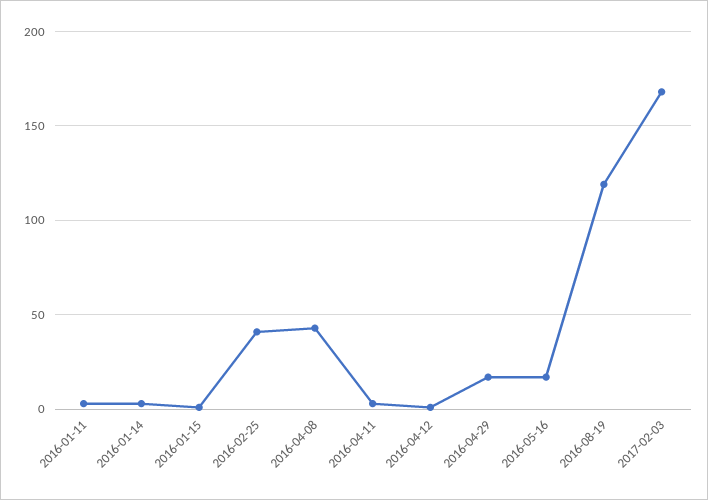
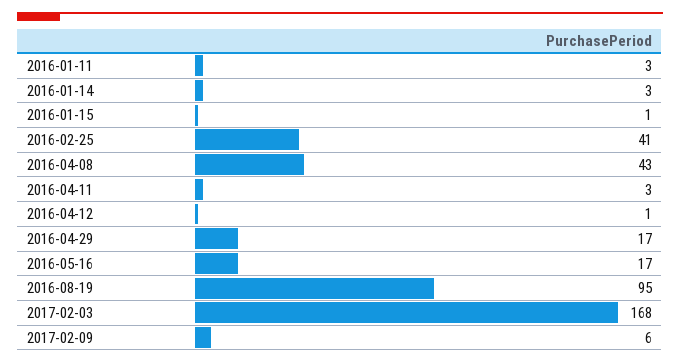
2016-08-19: 120 -> 95
2017-02-09: none -> 6

